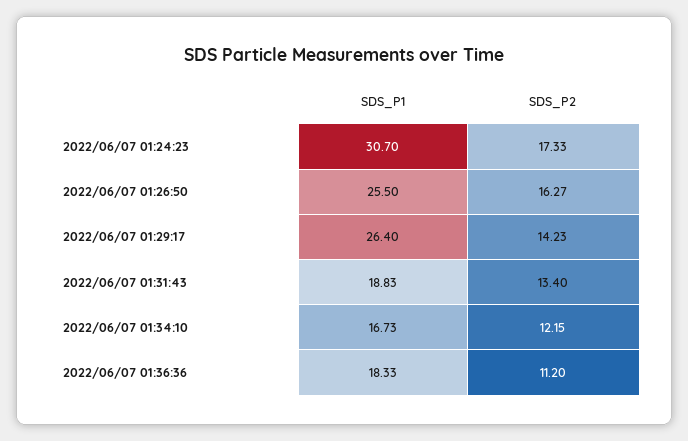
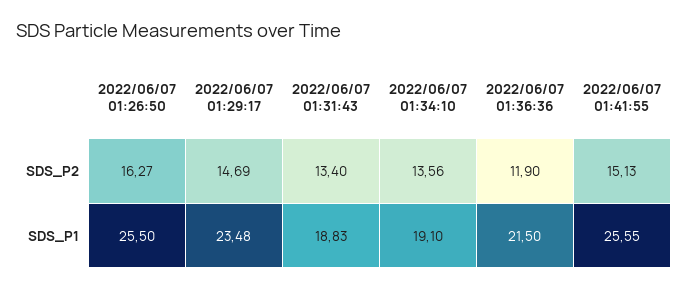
SDS_P1, 2022/06/07 01:24:23: 30.7 -> none
SDS_P2, 2022/06/07 01:24:23: 17.33 -> none
SDS_P1, 2022/06/07 01:29:17: 26.4 -> 23.48
SDS_P2, 2022/06/07 01:29:17: 14.23 -> 14.69
SDS_P1, 2022/06/07 01:34:10: 16.73 -> 19.1
SDS_P2, 2022/06/07 01:34:10: 12.15 -> 13.56
SDS_P1, 2022/06/07 01:36:36: 18.33 -> 21.5
SDS_P2, 2022/06/07 01:36:36: 11.2 -> 11.9
SDS_P2, 2022/06/07 01:41:55: none -> 15.13
SDS_P1, 2022/06/07 01:41:55: none -> 25.55

